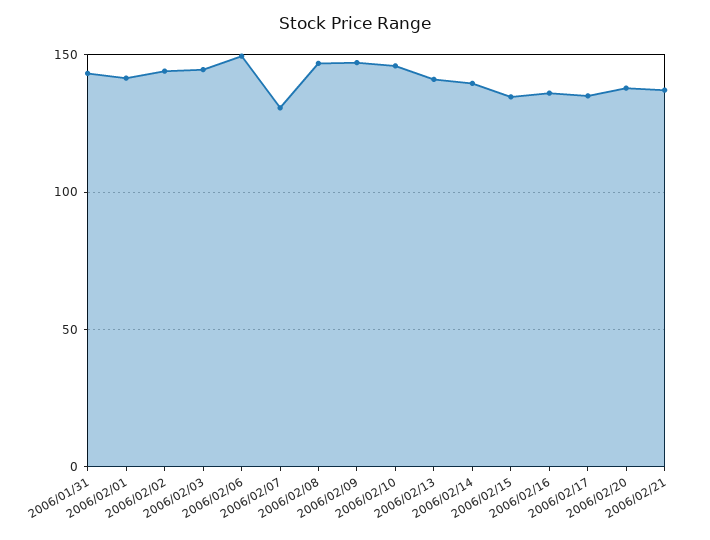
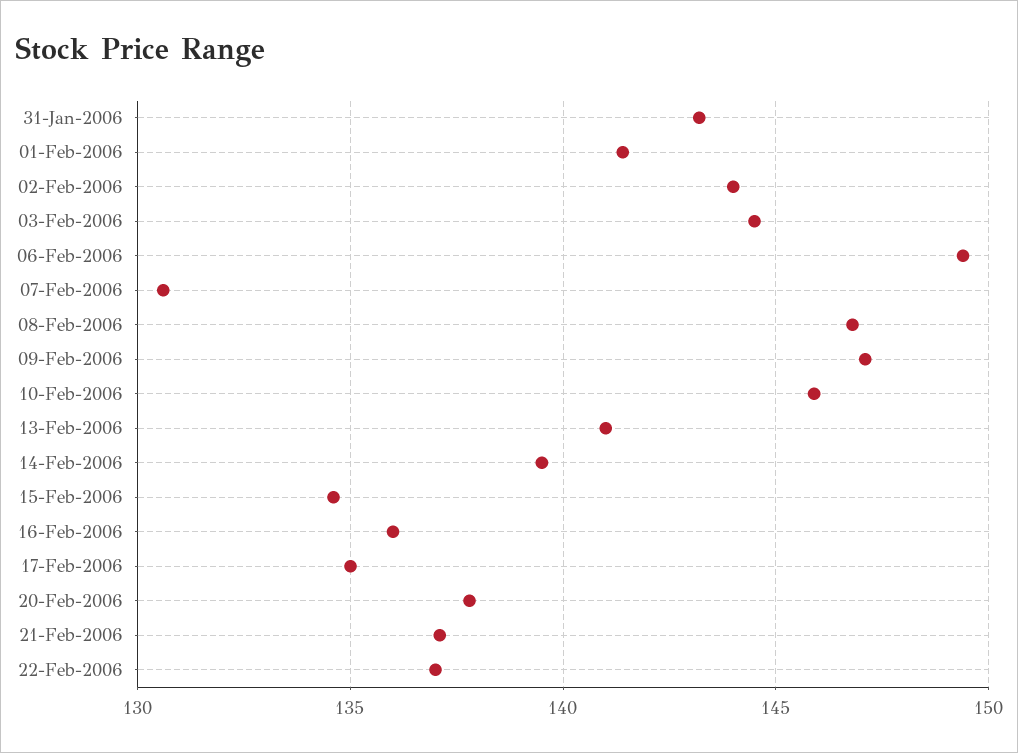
22-Feb-2006: none -> 137

